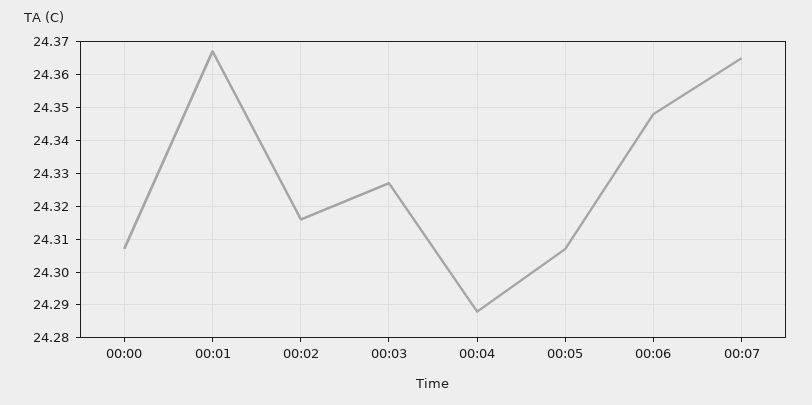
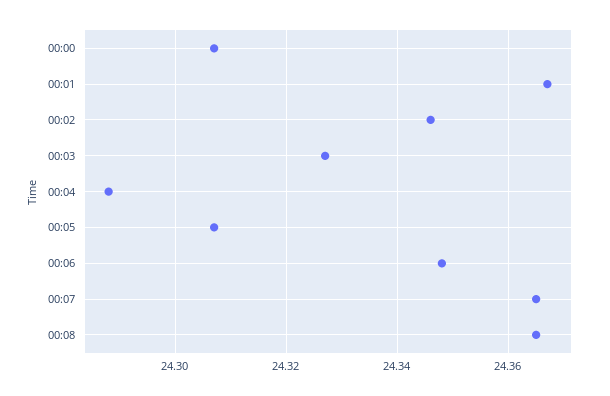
00:02: 24.315 -> 24.345
00:08: none -> 24.365

